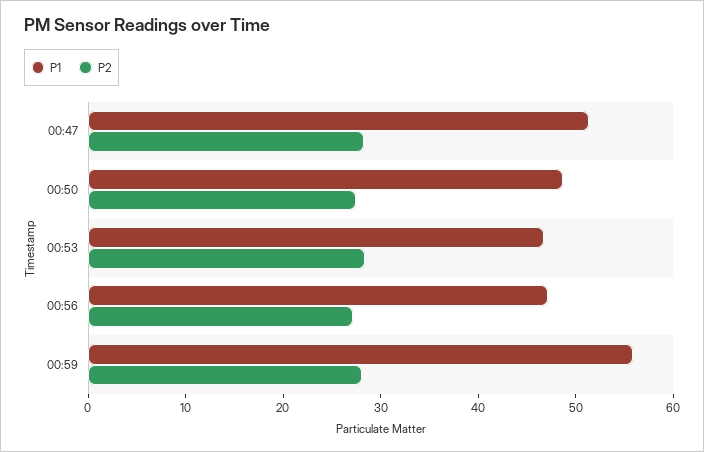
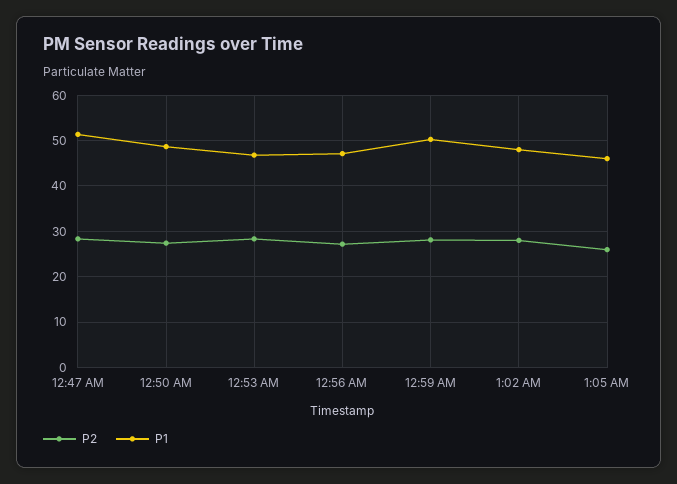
P1, 00:59: 56 -> 50
P2, 1:02 AM: none -> 28
P1, 1:02 AM: none -> 48
P2, 1:05 AM: none -> 26
P1, 1:05 AM: none -> 46

